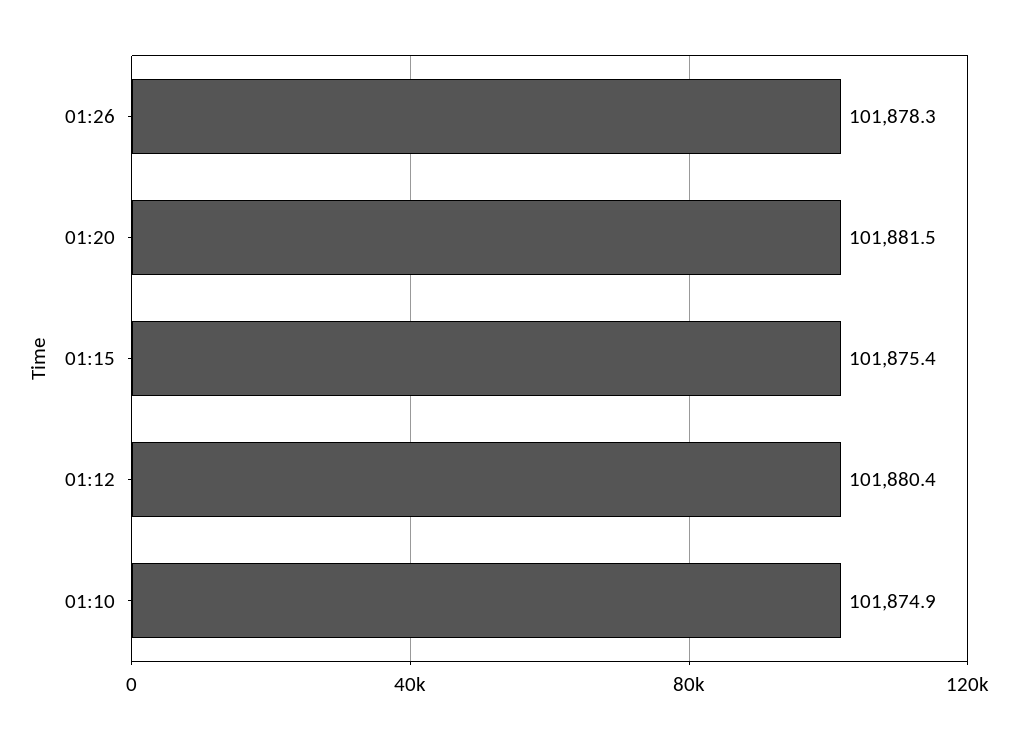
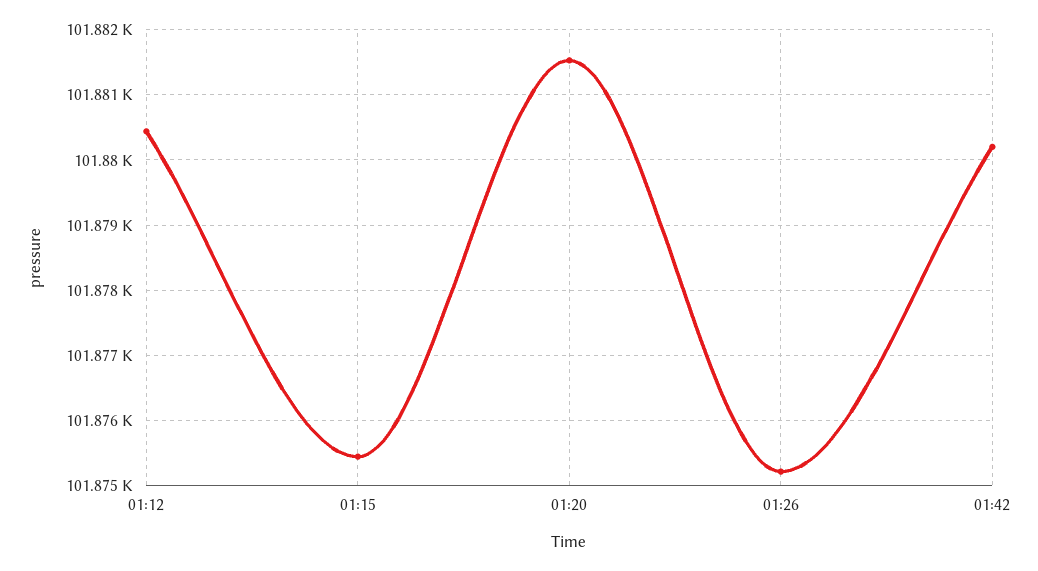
01:26: 101878.3 -> 101875.2
01:10: 101874.9 -> none
01:42: none -> 101880.2

